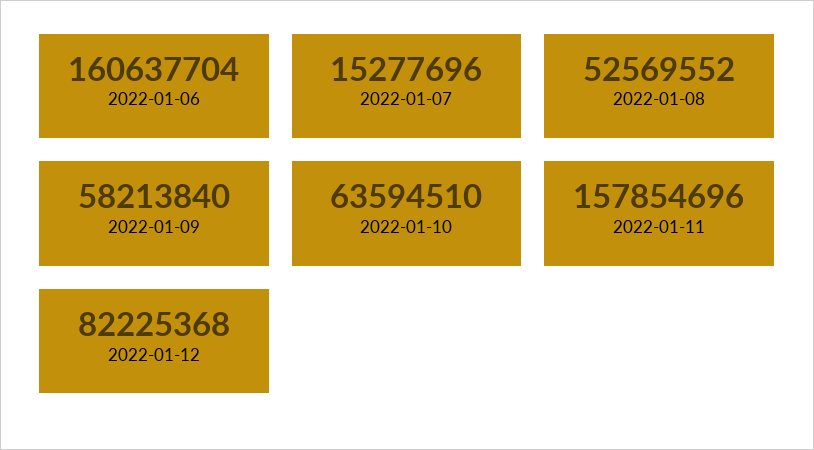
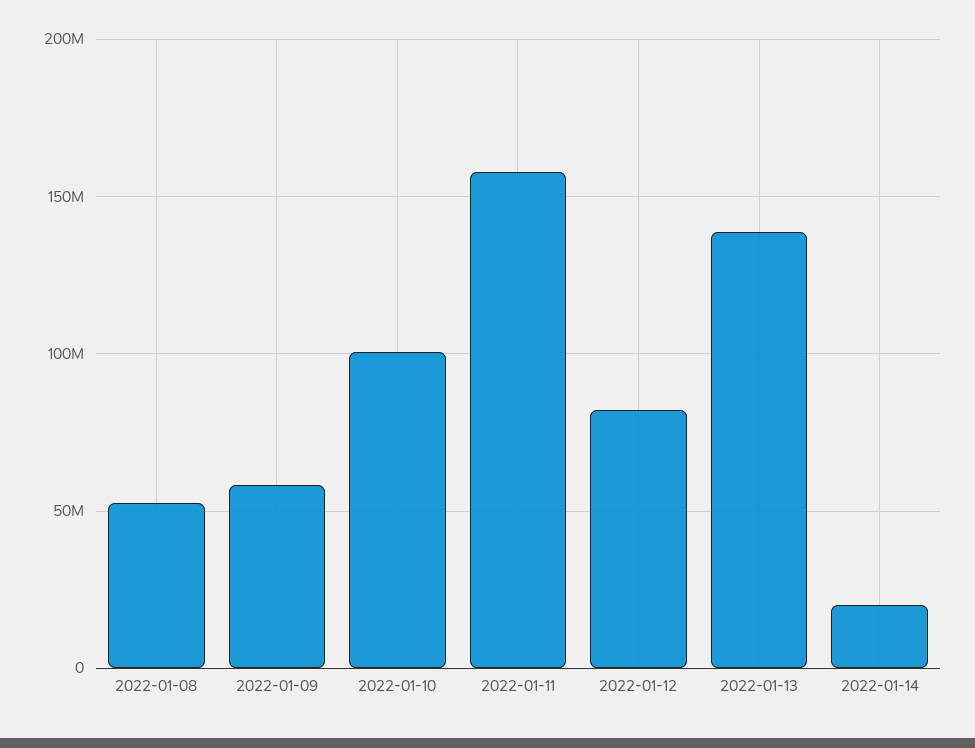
2022-01-06: 160637704 -> none
2022-01-07: 15277696 -> none
2022-01-10: 63594510 -> 100000000
2022-01-13: none -> 140000000
2022-01-14: none -> 20000000

